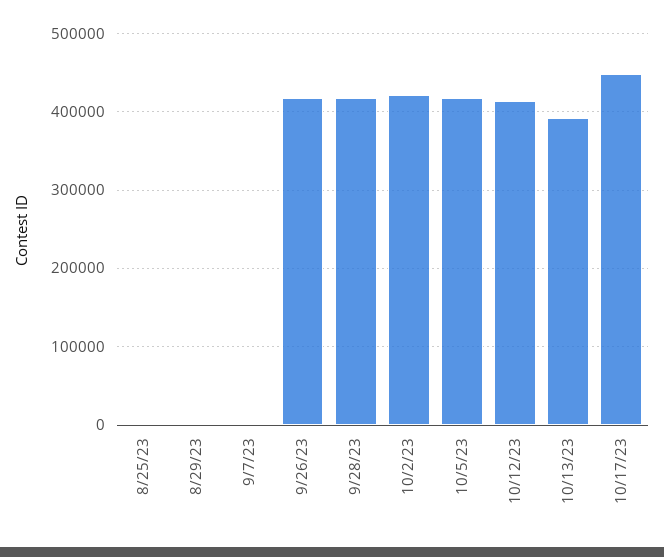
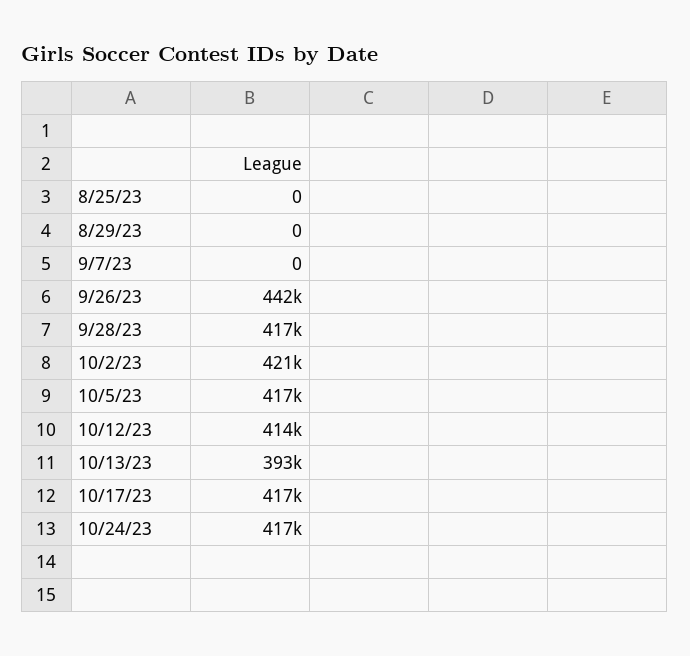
9/26/23: 420000 -> 442000
10/17/23: 450000 -> 417000
10/24/23: none -> 417000

